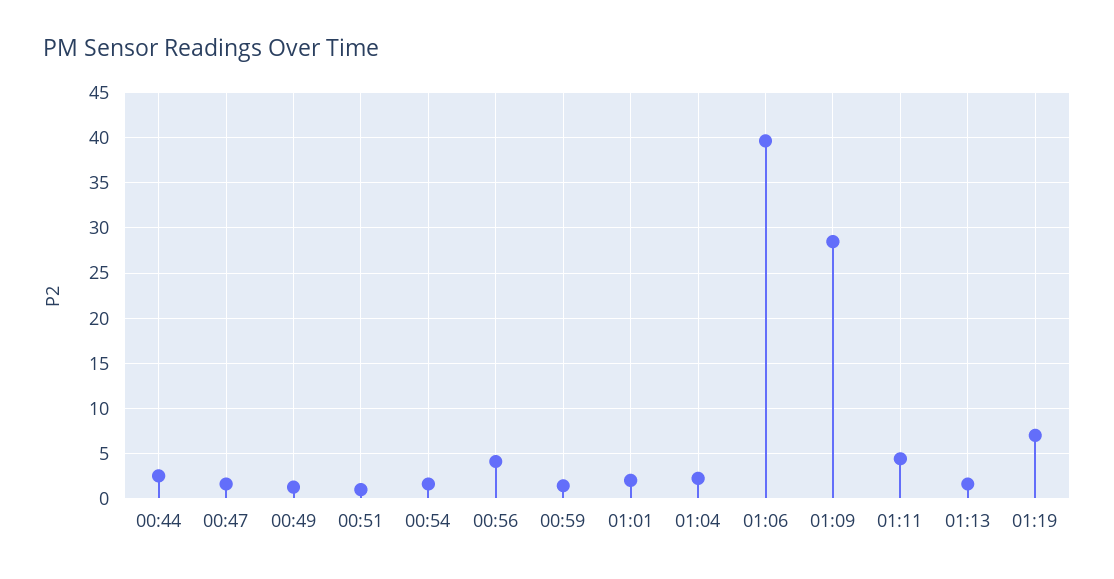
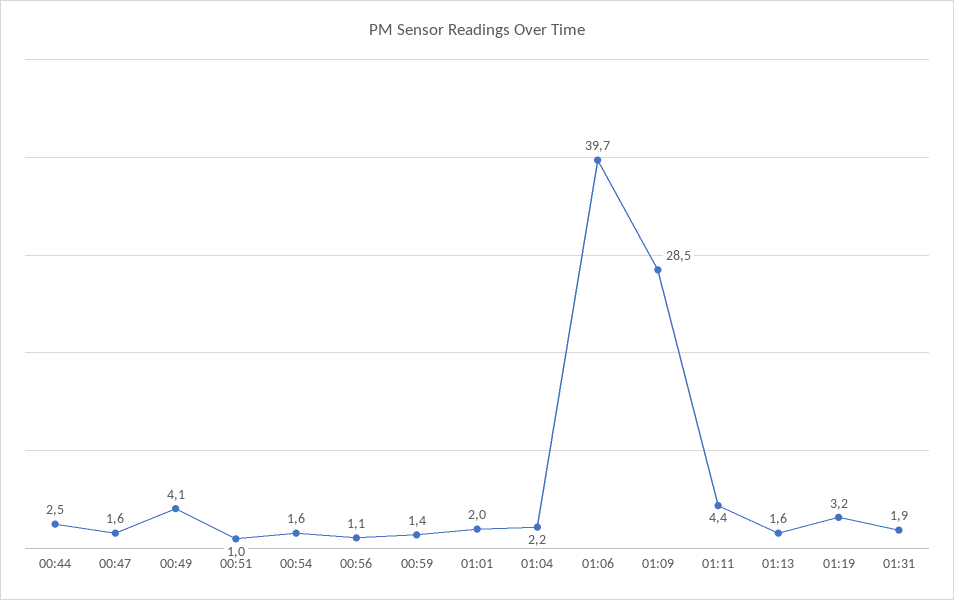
00:49: 1 -> 4.1
00:56: 4 -> 1.1
01:19: 7 -> 3.2
01:31: none -> 1.9

